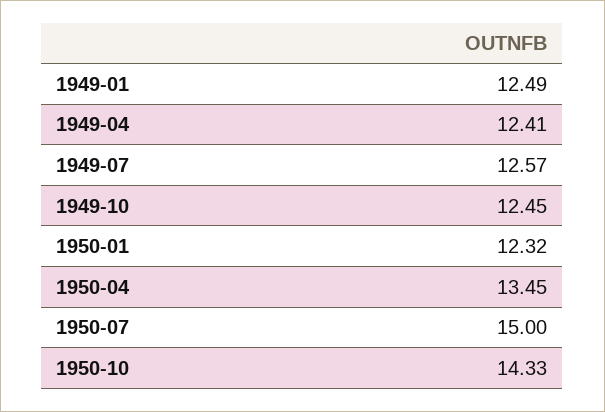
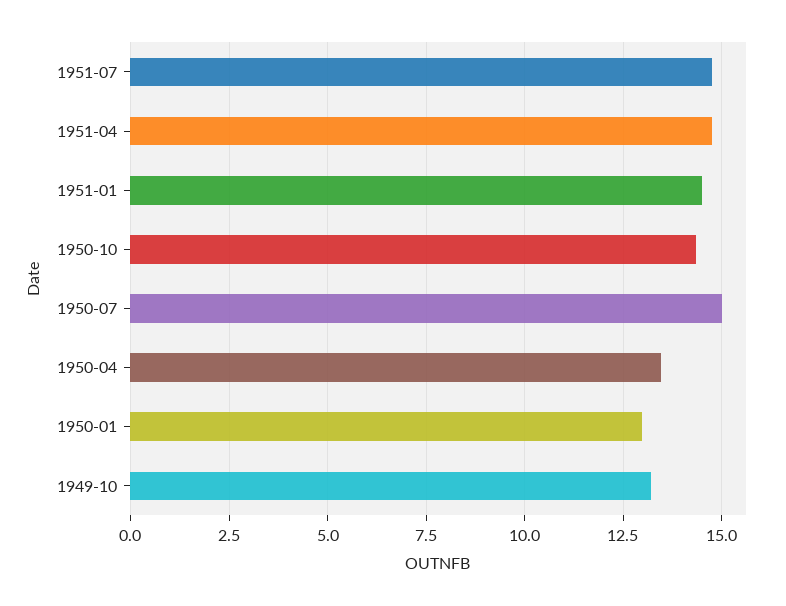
1949-01: 12.49 -> none
1949-04: 12.41 -> none
1949-07: 12.57 -> none
1949-10: 12.45 -> 13.25
1950-01: 12.32 -> 13
1951-07: none -> 14.75
1951-04: none -> 14.75
1951-01: none -> 14.5

